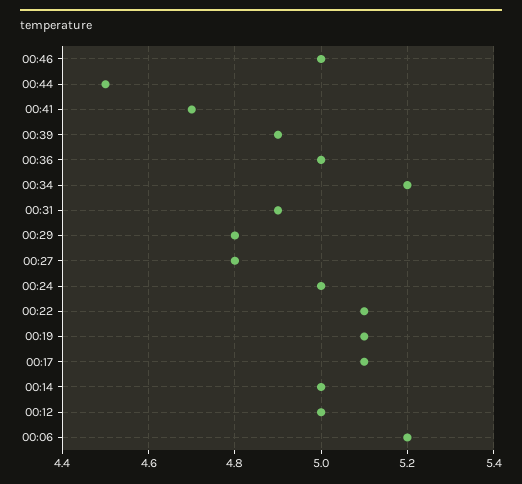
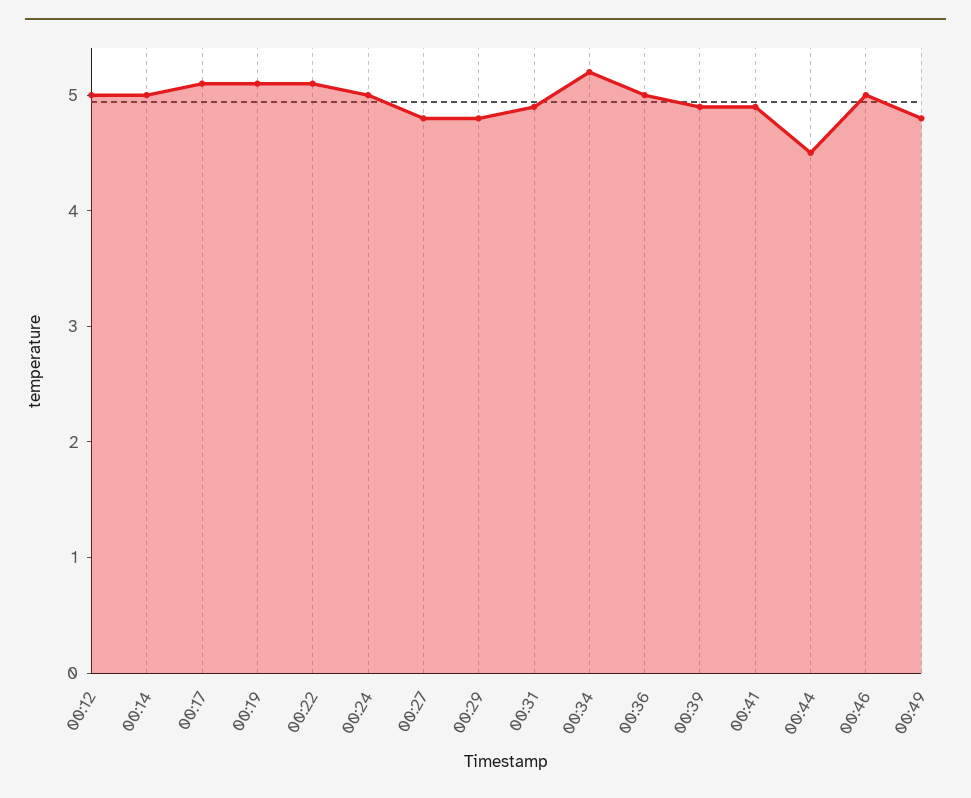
00:41: 4.7 -> 4.9
00:06: 5.2 -> none
00:49: none -> 4.8

